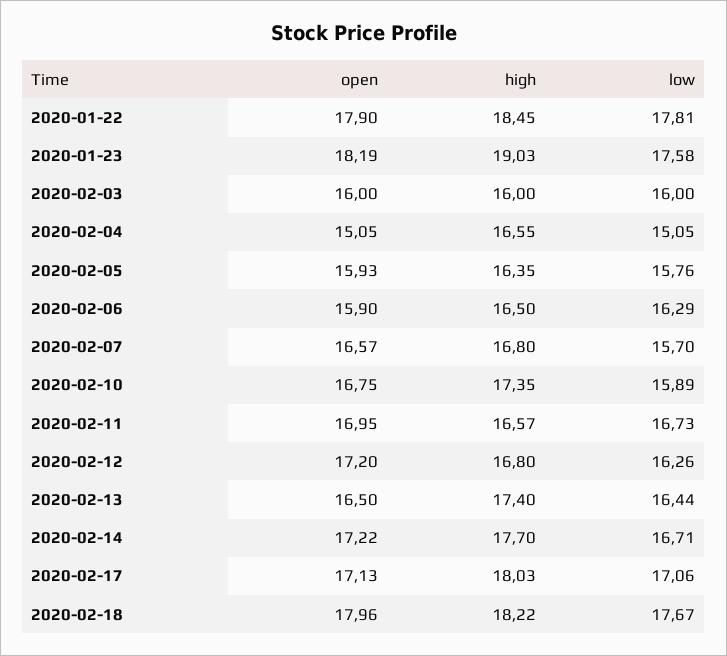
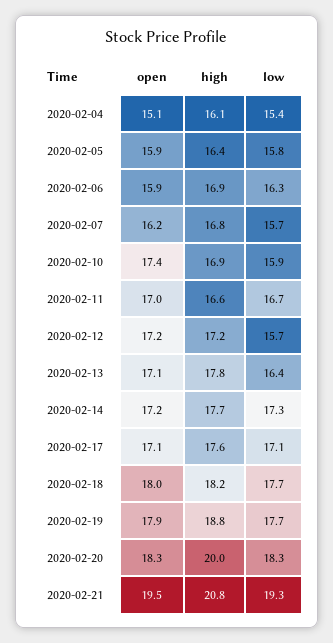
open, 2020-01-22: 17.9 -> none
high, 2020-01-22: 18.45 -> none
low, 2020-01-22: 17.81 -> none
open, 2020-01-23: 18.19 -> none
high, 2020-01-23: 19.03 -> none
low, 2020-01-23: 17.58 -> none
open, 2020-02-03: 16 -> none
high, 2020-02-03: 16 -> none
low, 2020-02-03: 16 -> none
high, 2020-02-04: 16.55 -> 16.1
low, 2020-02-04: 15.05 -> 15.4
high, 2020-02-06: 16.5 -> 16.9
open, 2020-02-07: 16.57 -> 16.2
open, 2020-02-10: 16.75 -> 17.4
high, 2020-02-10: 17.35 -> 16.9
high, 2020-02-12: 16.8 -> 17.2
low, 2020-02-12: 16.26 -> 15.7
open, 2020-02-13: 16.5 -> 17.1
high, 2020-02-13: 17.4 -> 17.8
low, 2020-02-14: 16.71 -> 17.3
high, 2020-02-17: 18.03 -> 17.6
open, 2020-02-19: none -> 17.9
high, 2020-02-19: none -> 18.8
low, 2020-02-19: none -> 17.7
open, 2020-02-20: none -> 18.3
high, 2020-02-20: none -> 20
low, 2020-02-20: none -> 18.3
open, 2020-02-21: none -> 19.5
high, 2020-02-21: none -> 20.8
low, 2020-02-21: none -> 19.3

